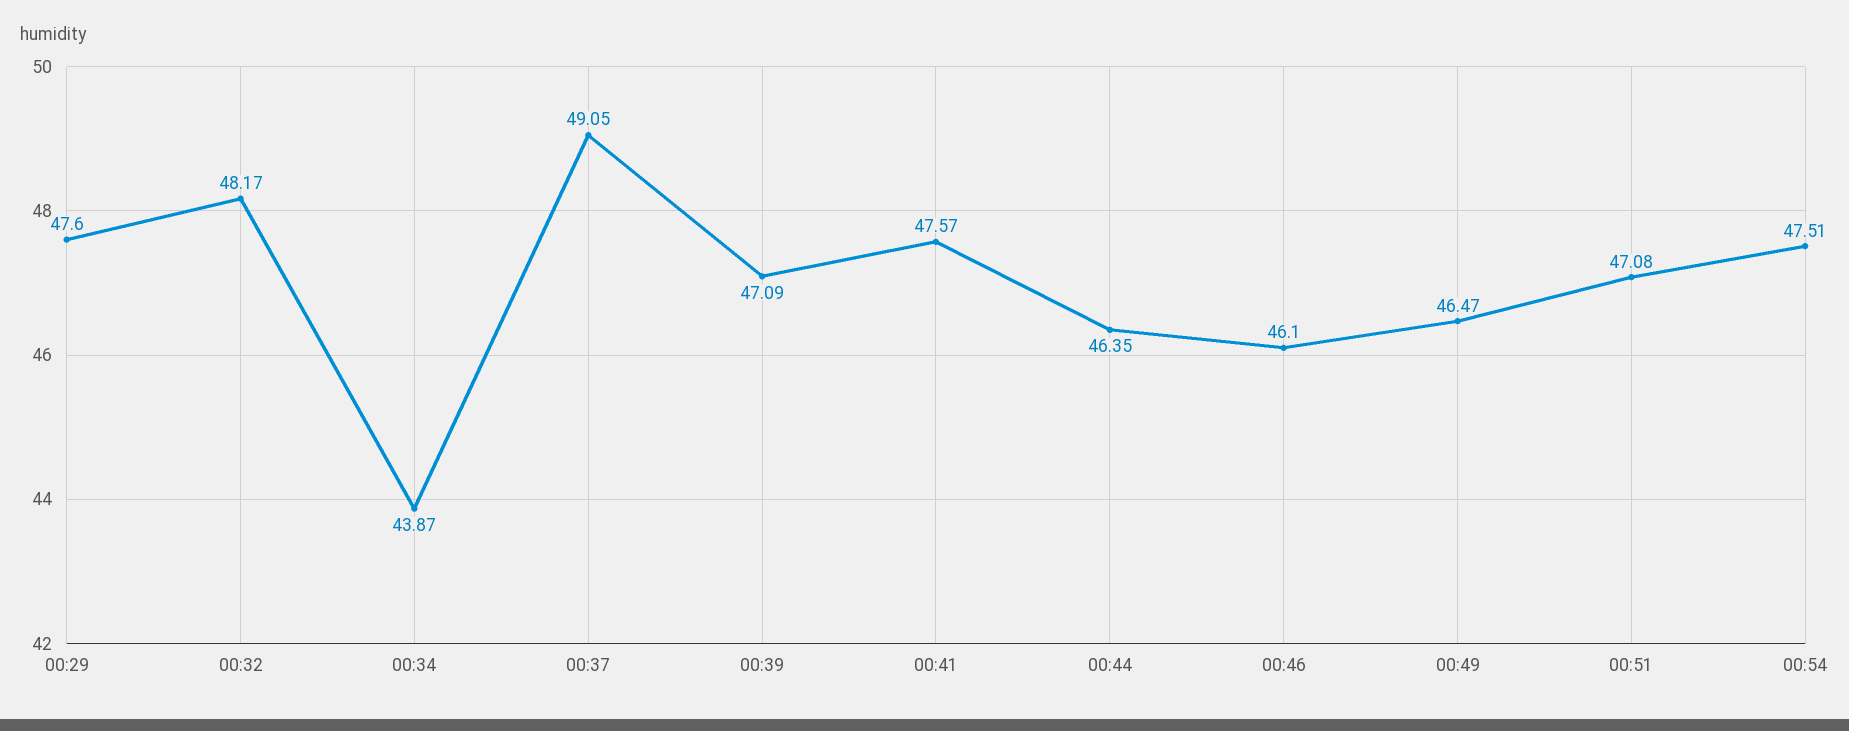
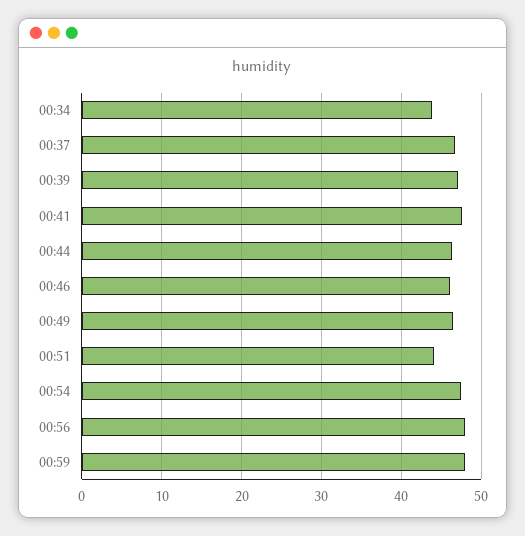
00:29: 47.6 -> none
00:32: 48.17 -> none
00:37: 49.05 -> 47
00:51: 47.08 -> 44
00:56: none -> 48
00:59: none -> 48

